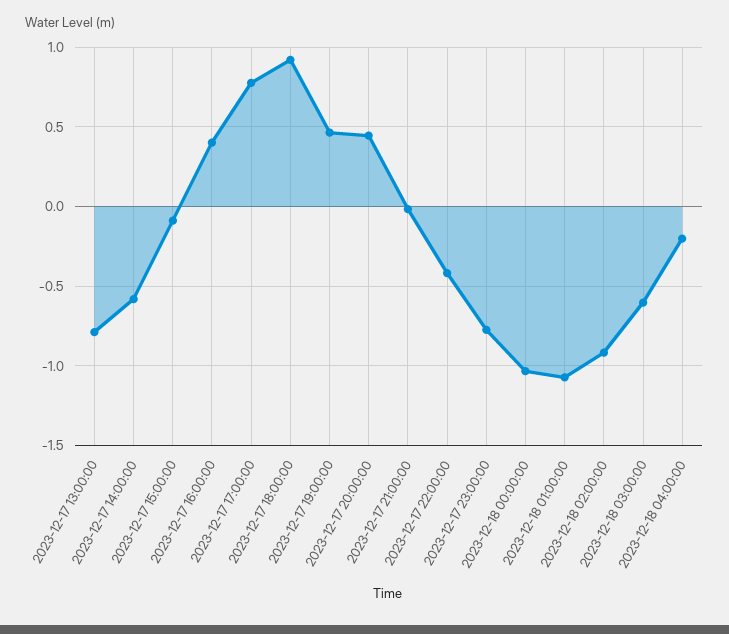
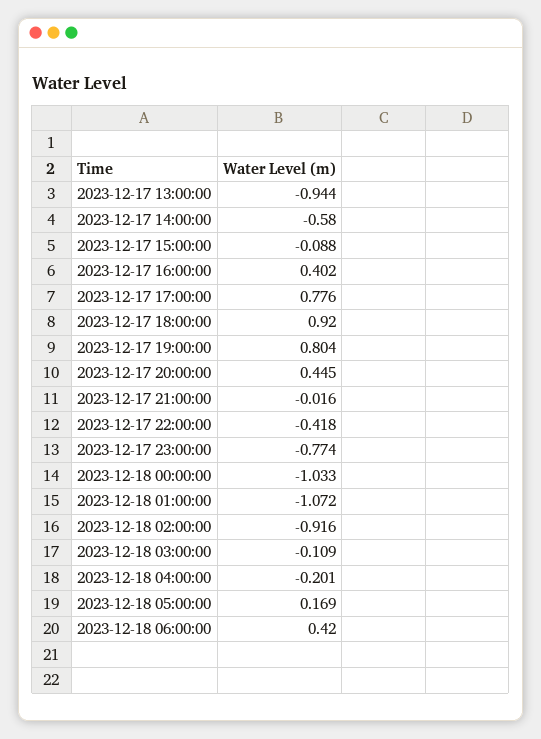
2023-12-17 13:00:00: -0.8 -> -0.944
2023-12-17 19:00:00: 0.45 -> 0.804
2023-12-18 03:00:00: -0.6 -> -0.109
2023-12-18 05:00:00: none -> 0.169
2023-12-18 06:00:00: none -> 0.42

